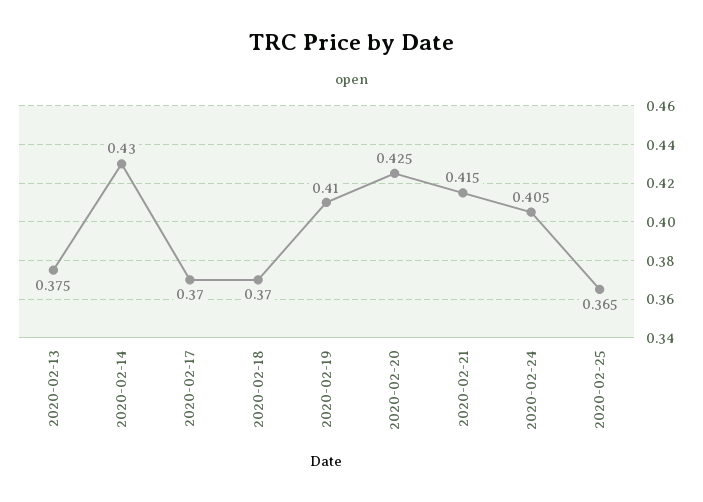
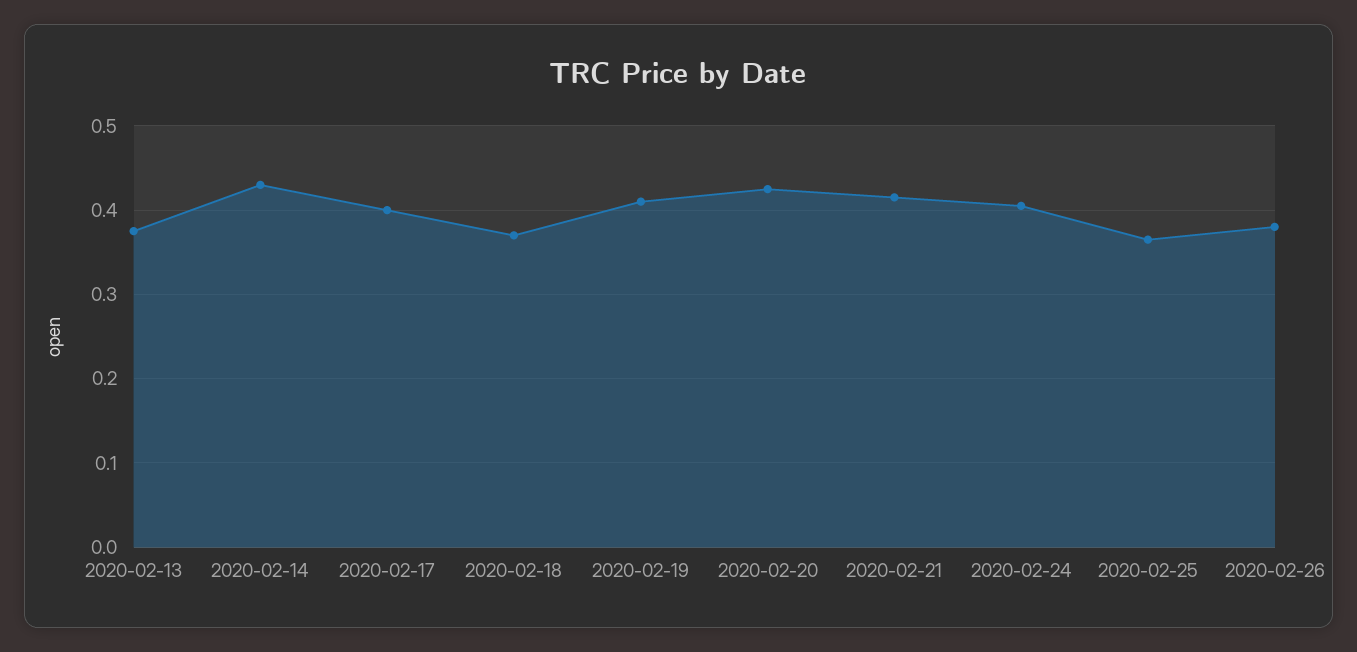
2020-02-17: 0.37 -> 0.4
2020-02-26: none -> 0.38

